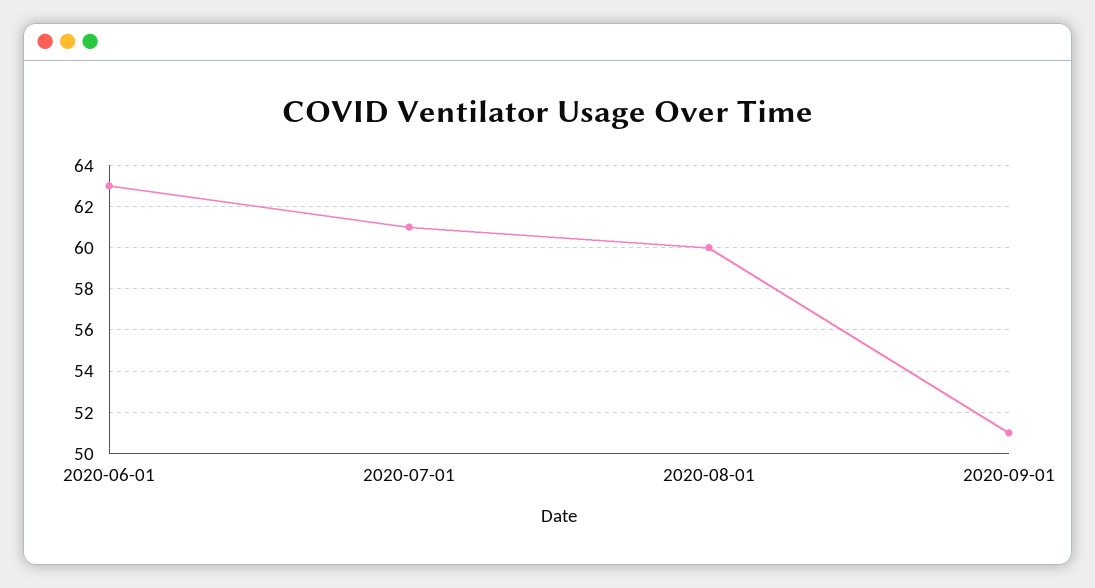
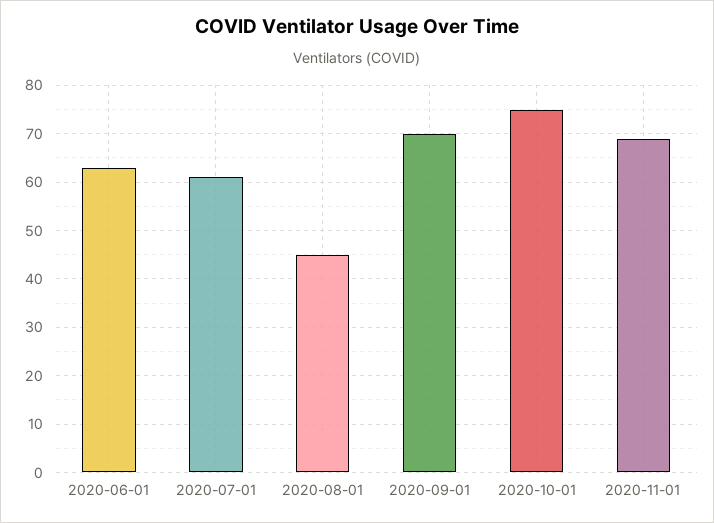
2020-08-01: 60 -> 45
2020-09-01: 51 -> 70
2020-10-01: none -> 75
2020-11-01: none -> 70

